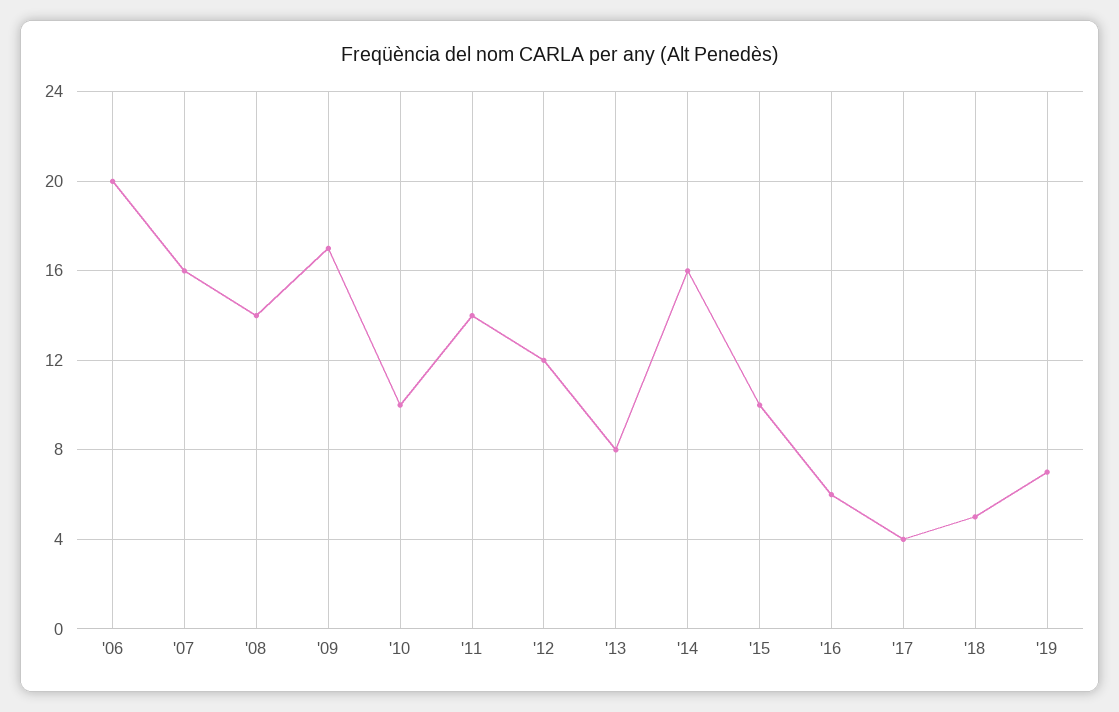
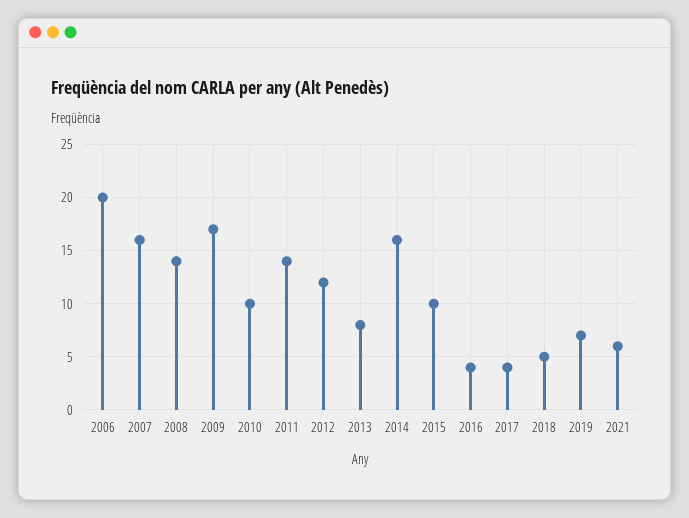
'16: 6 -> 4
2021: none -> 6

